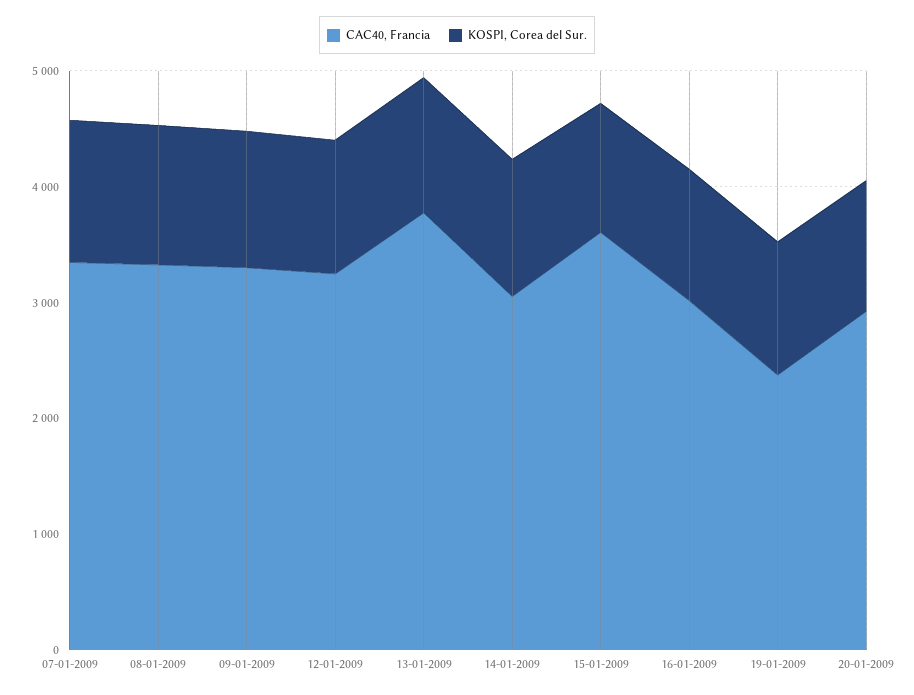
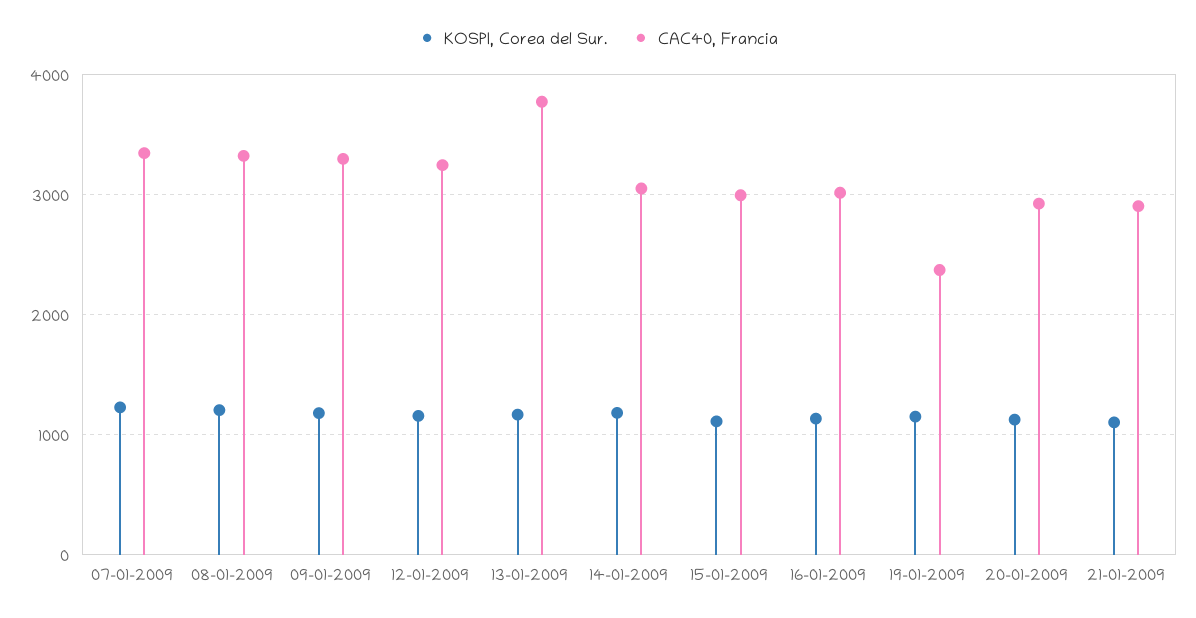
CAC40, Francia, 15-01-2009: 3600 -> 3000
KOSPI, Corea del Sur., 21-01-2009: none -> 1100
CAC40, Francia, 21-01-2009: none -> 2900

